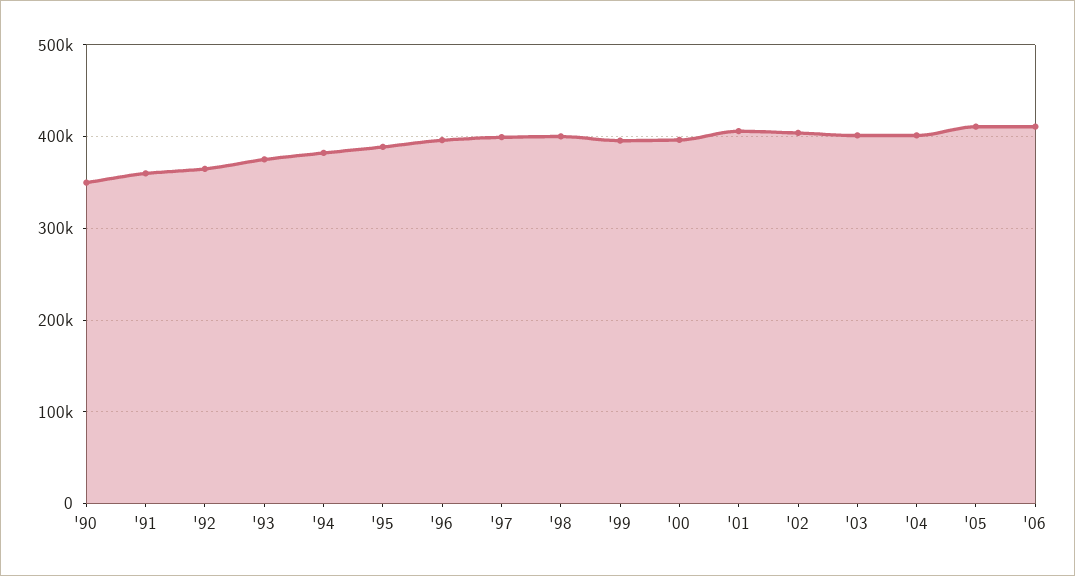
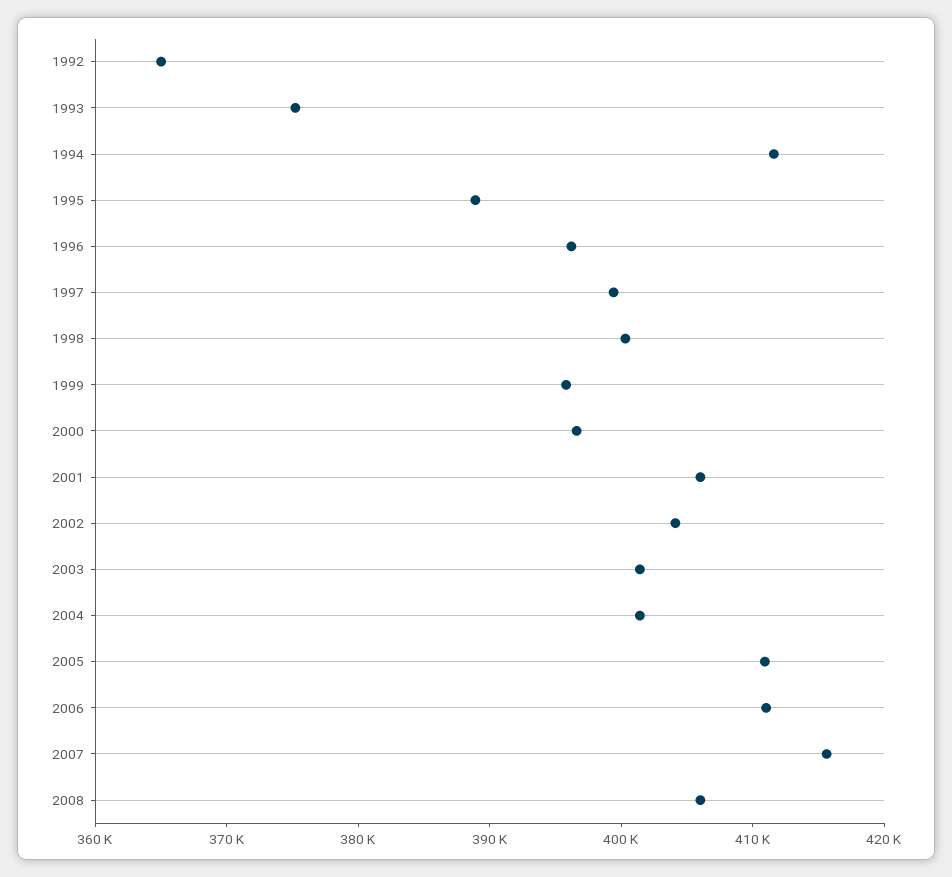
'90: 350000 -> none
'91: 360000 -> none
'94: 380000 -> 412000
2007: none -> 416000
2008: none -> 406000

